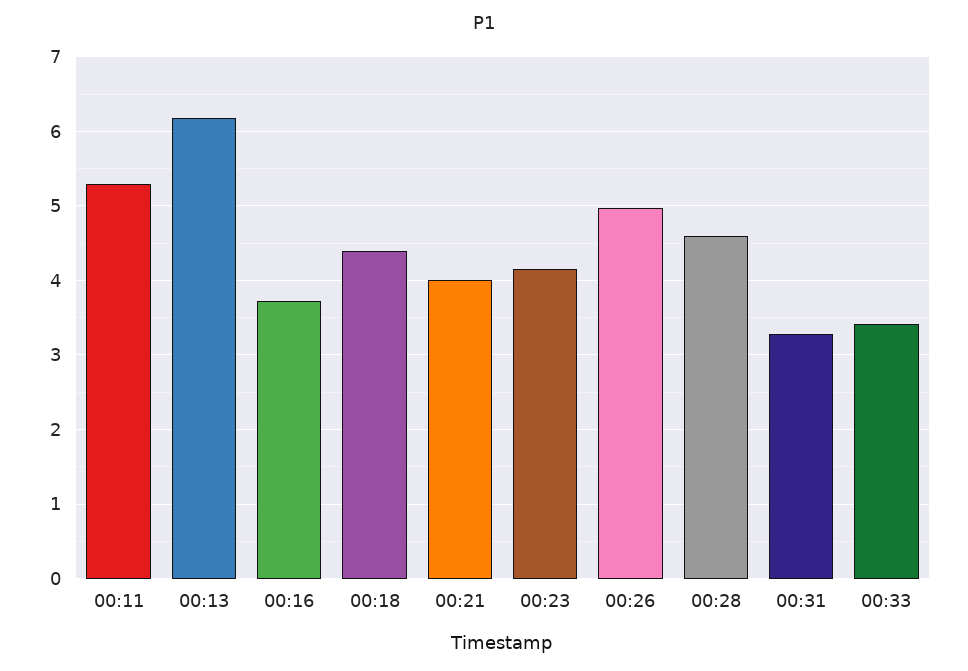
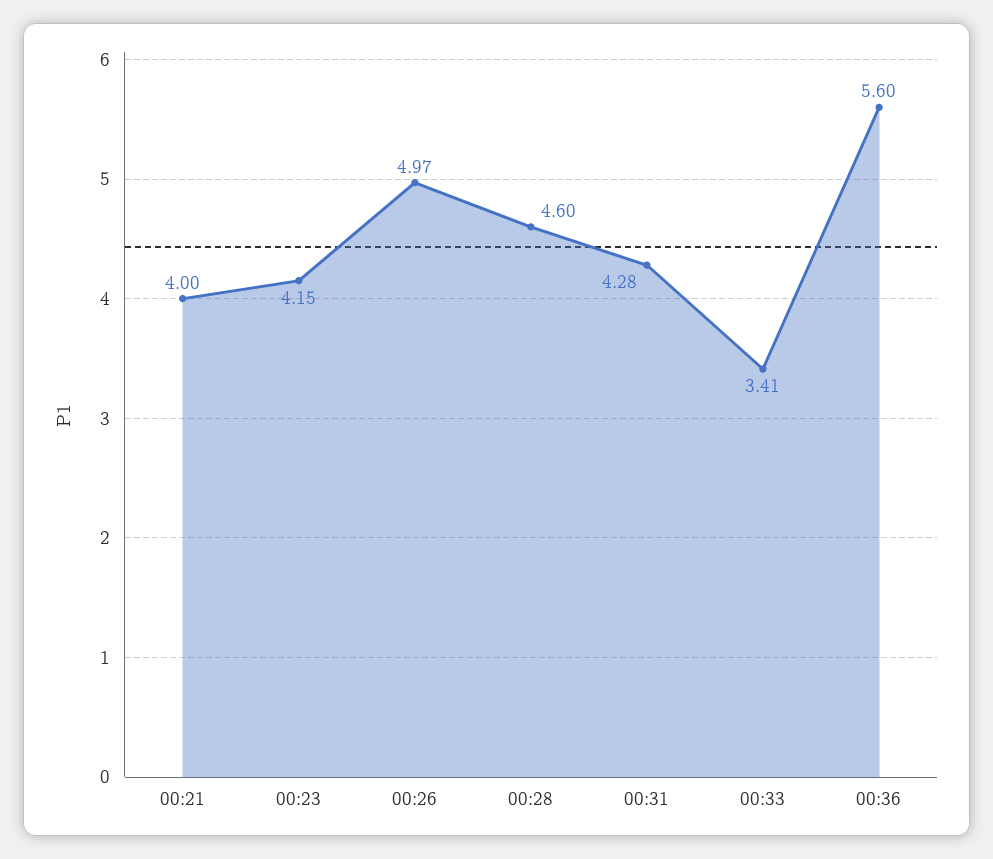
00:11: 5.3 -> none
00:13: 6.2 -> none
00:16: 3.7 -> none
00:18: 4.4 -> none
00:31: 3.3 -> 4.28
00:36: none -> 5.6

